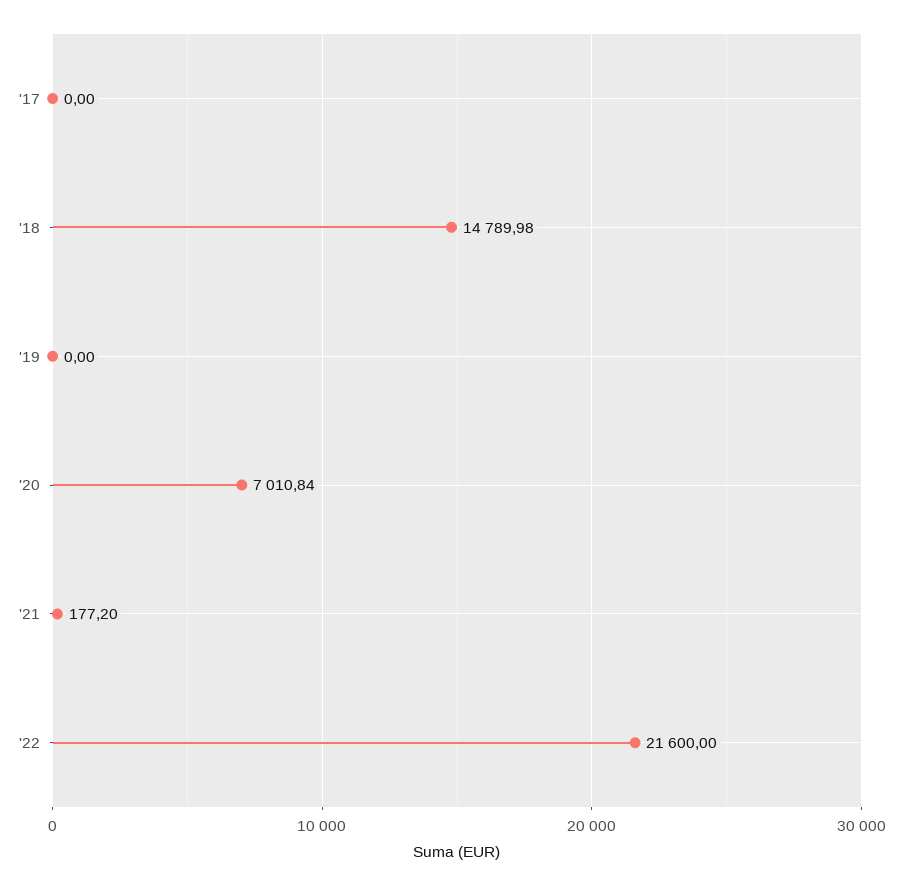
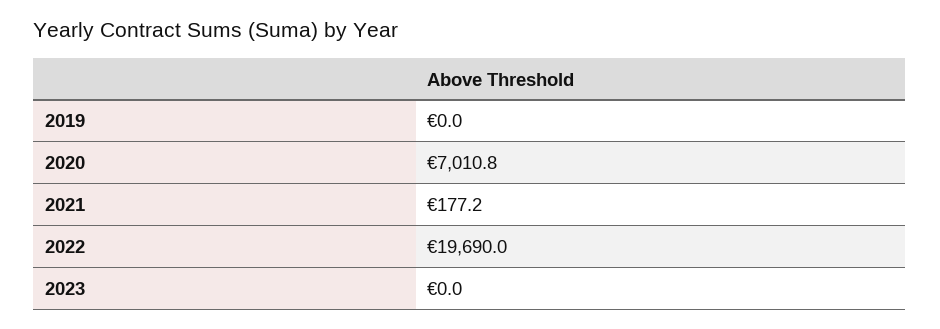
'17: 0 -> none
'18: 14789.98 -> none
'22: 21600 -> 19690
2023: none -> 0

